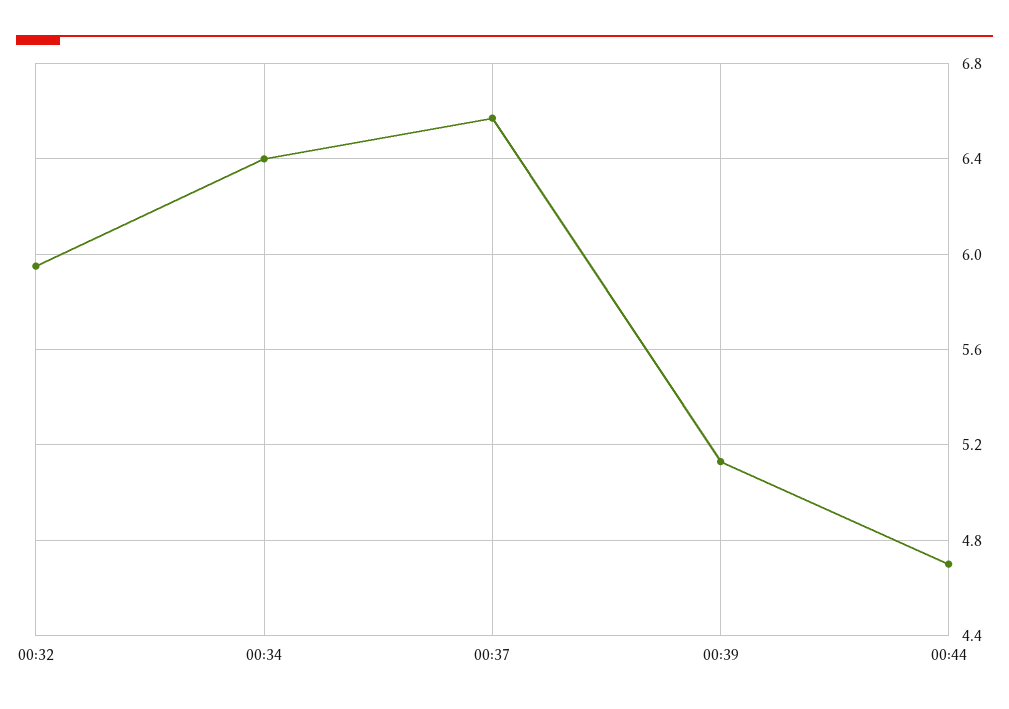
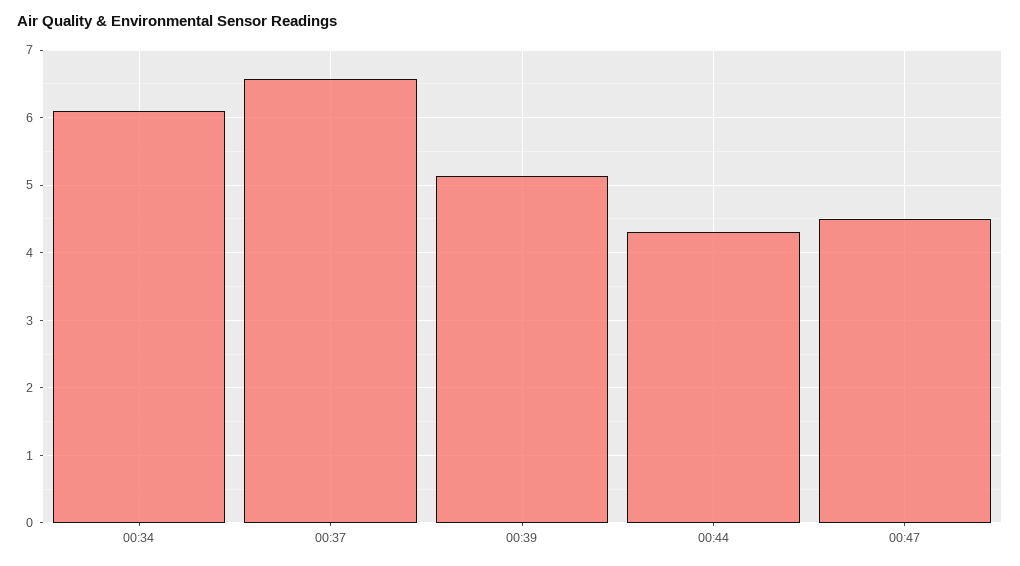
00:32: 5.95 -> none
00:34: 6.4 -> 6.1
00:44: 4.7 -> 4.3
00:47: none -> 4.5

